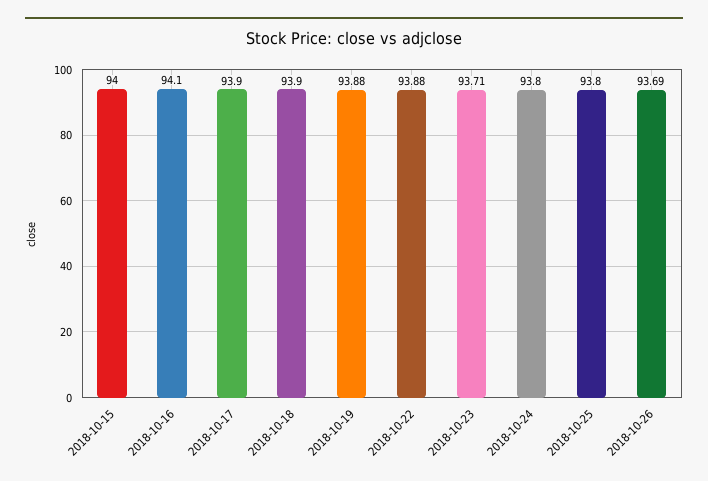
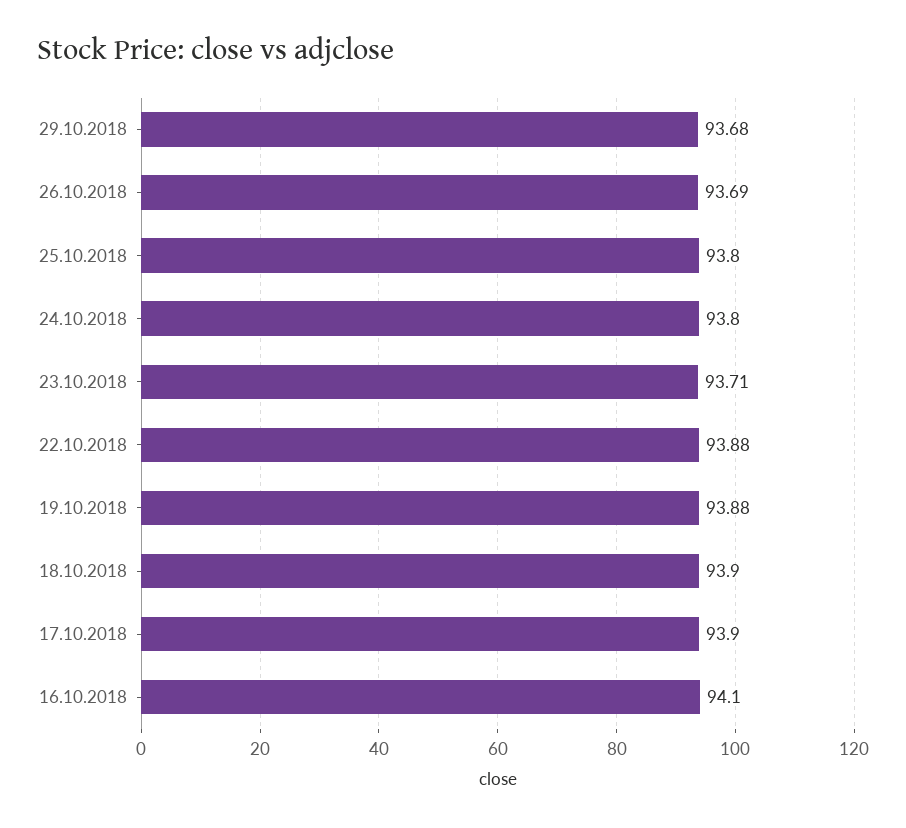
2018-10-15: 94 -> none
29.10.2018: none -> 93.68

